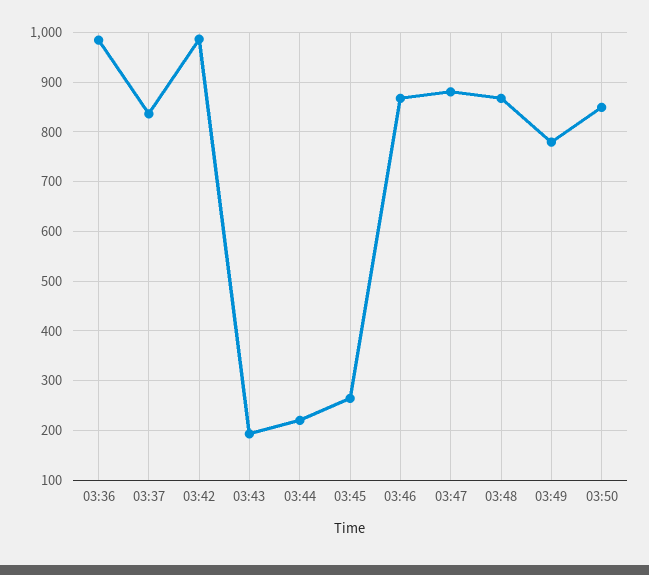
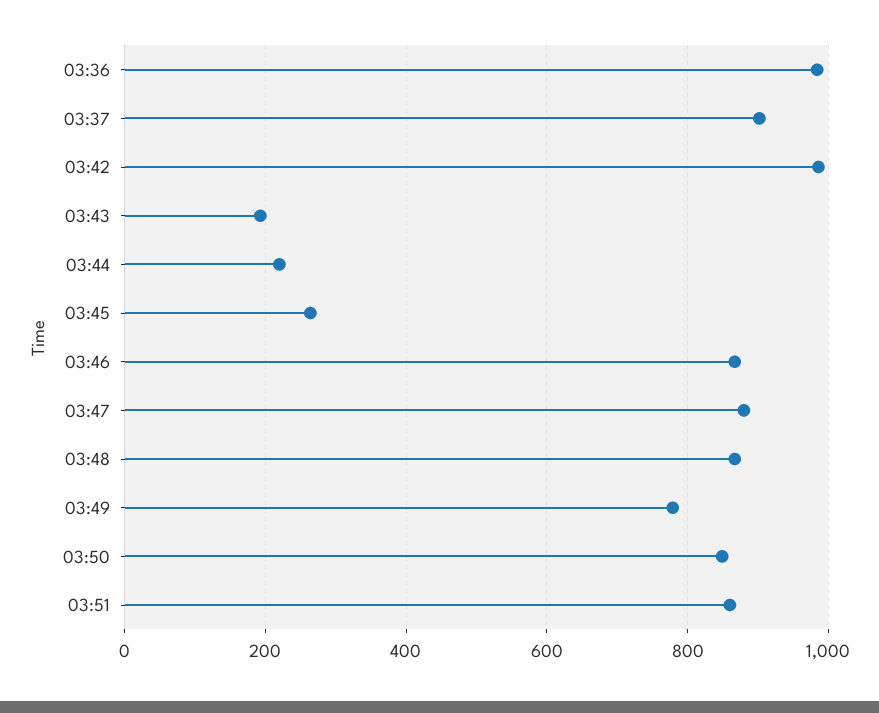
03:37: 840 -> 900
03:51: none -> 860

